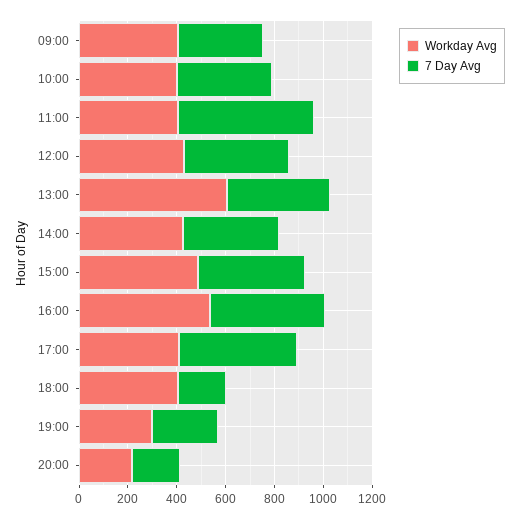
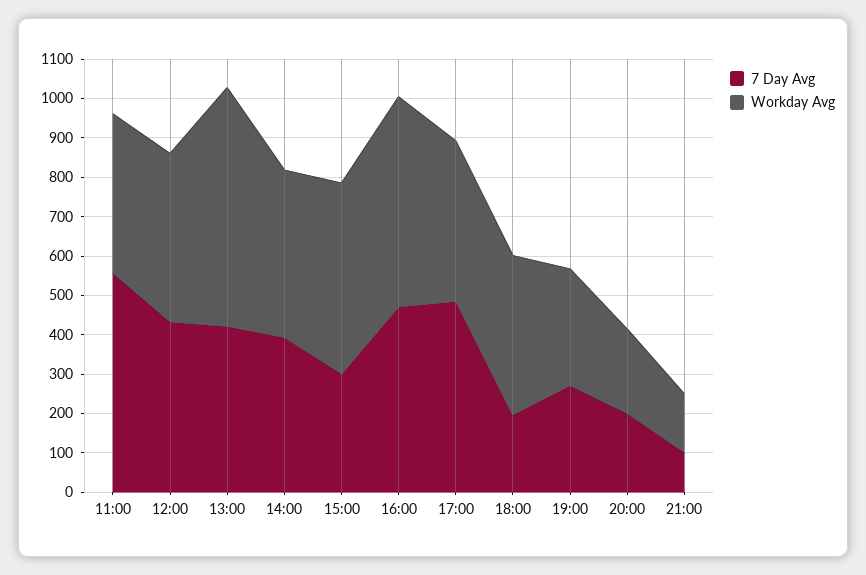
Workday Avg, 09:00: 400 -> none
7 Day Avg, 09:00: 350 -> none
Workday Avg, 10:00: 400 -> none
7 Day Avg, 10:00: 400 -> none
7 Day Avg, 15:00: 450 -> 300
7 Day Avg, 21:00: none -> 100
Workday Avg, 21:00: none -> 150

